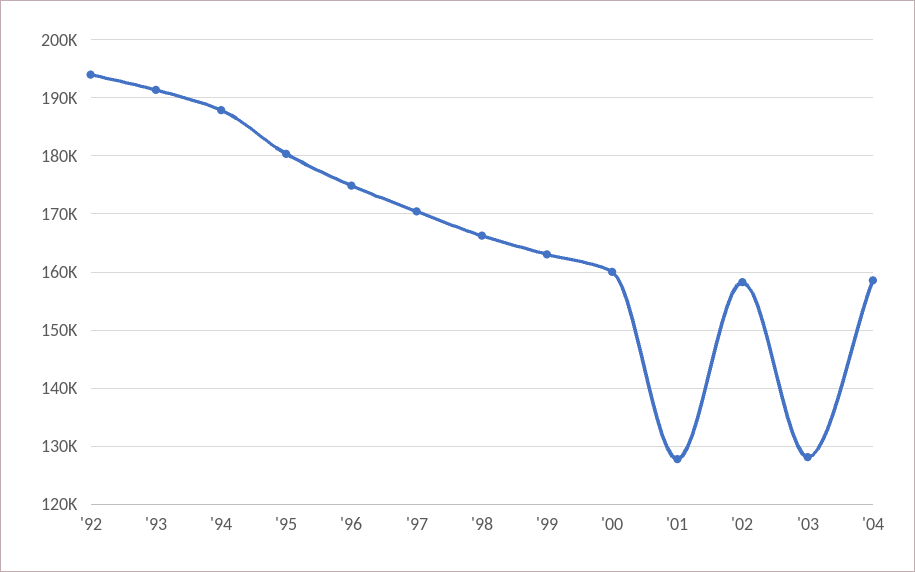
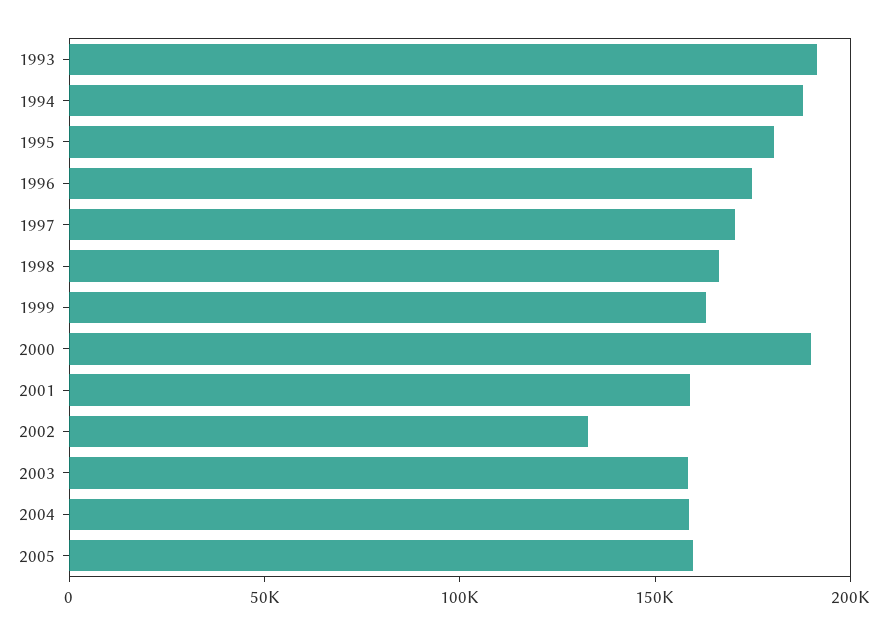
'92: 194000 -> none
'00: 160000 -> 190000
'01: 128000 -> 160000
'02: 158000 -> 130000
'03: 128000 -> 160000
2005: none -> 160000

